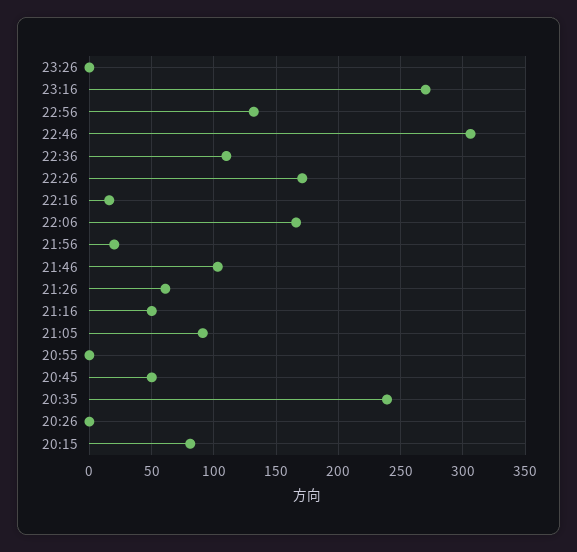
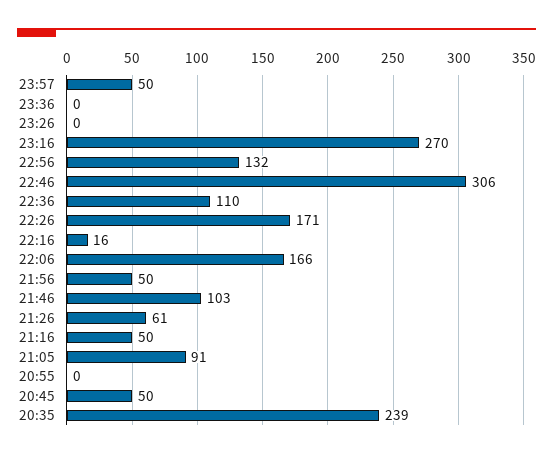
21:56: 20 -> 50
20:26: 0 -> none
20:15: 80 -> none
23:57: none -> 50
23:36: none -> 0

